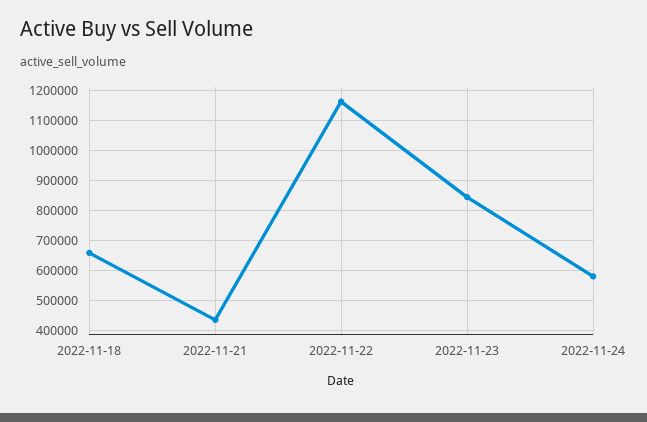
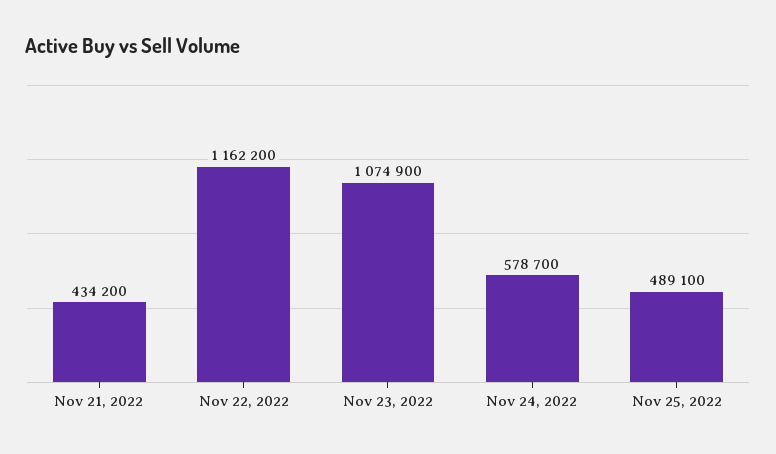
2022-11-18: 650000 -> none
2022-11-23: 850000 -> 1074900
Nov 25, 2022: none -> 489100

